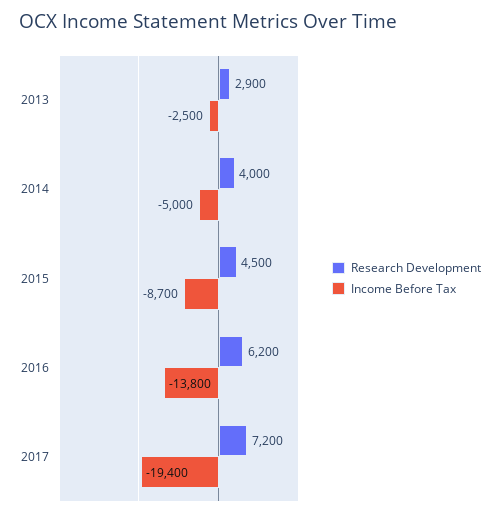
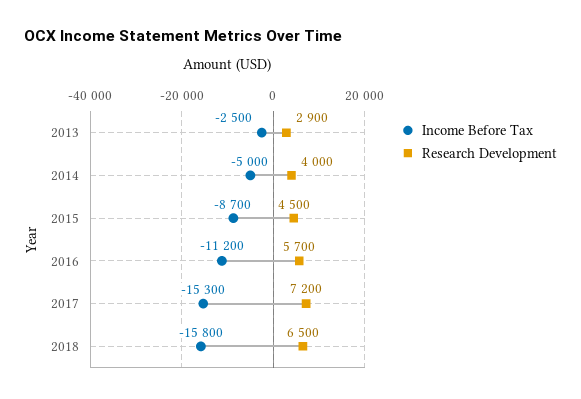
Research Development, 2016: 6200 -> 5700
Income Before Tax, 2016: -13800 -> -11200
Income Before Tax, 2017: -19400 -> -15300
Income Before Tax, 2018: none -> -15800
Research Development, 2018: none -> 6500

